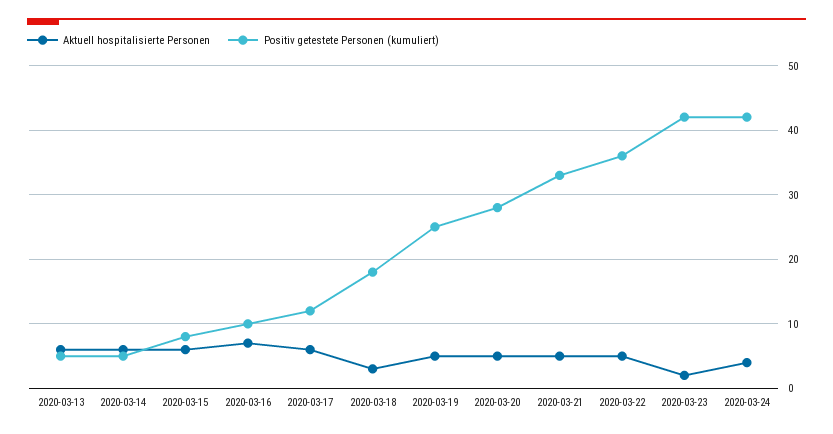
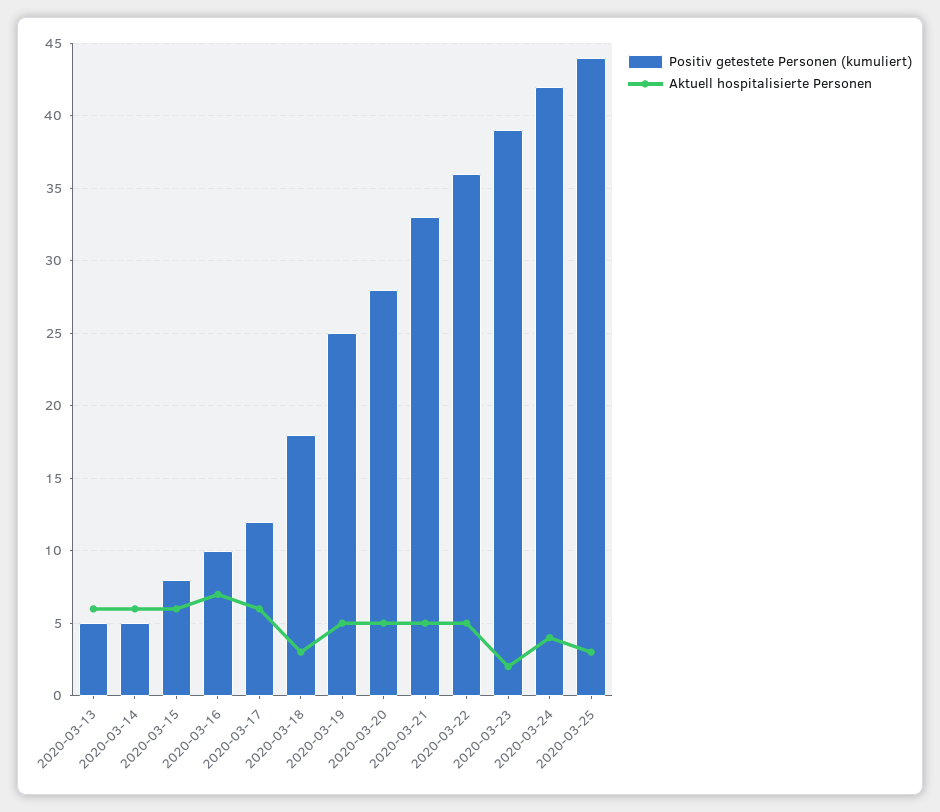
Positiv getestete Personen (kumuliert), 2020-03-23: 42 -> 39
Positiv getestete Personen (kumuliert), 2020-03-25: none -> 44
Aktuell hospitalisierte Personen, 2020-03-25: none -> 3

